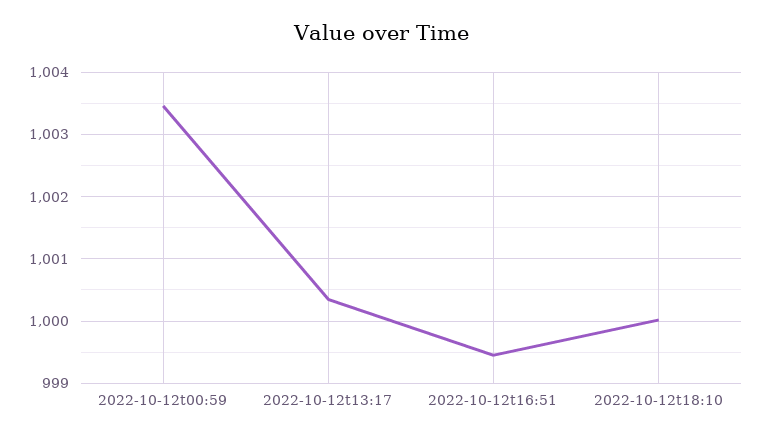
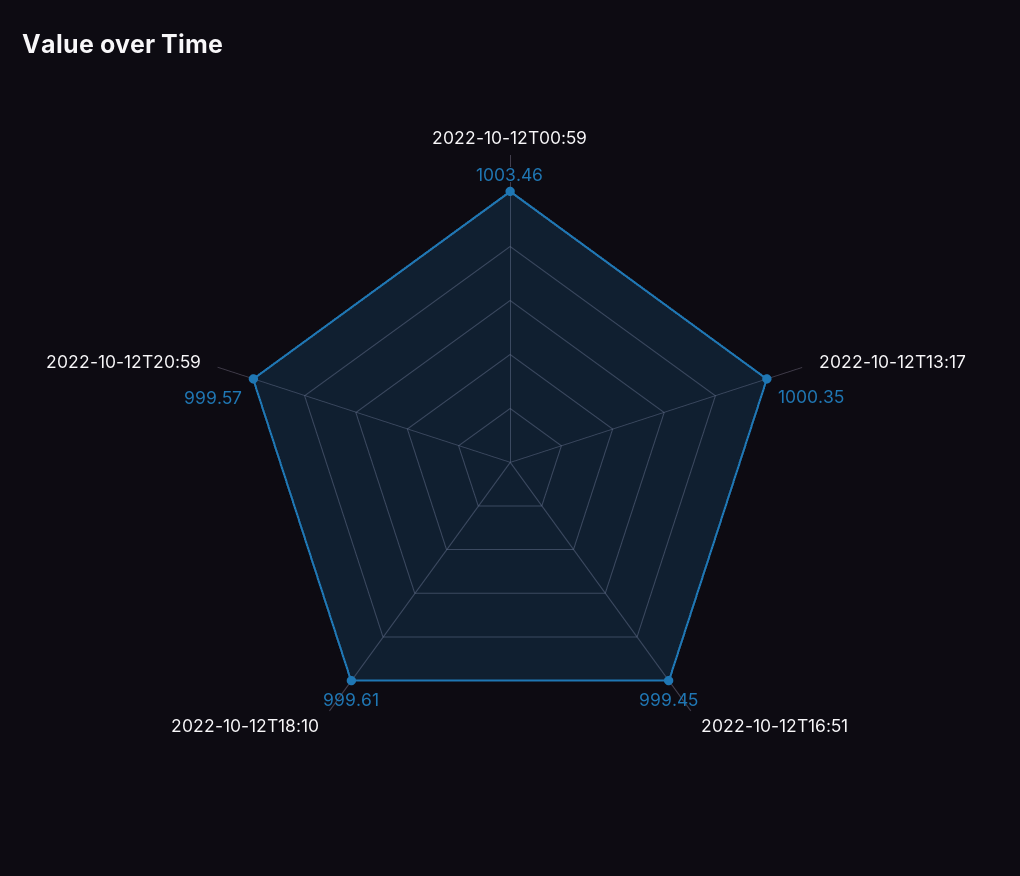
2022-10-12t18:10: 1000 -> 999.61
2022-10-12T20:59: none -> 999.57

